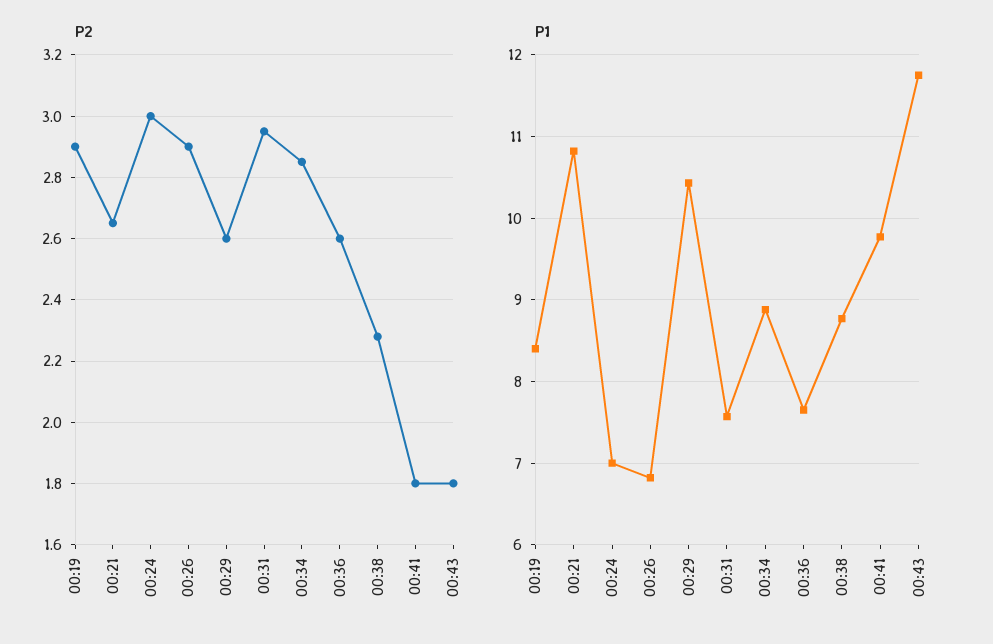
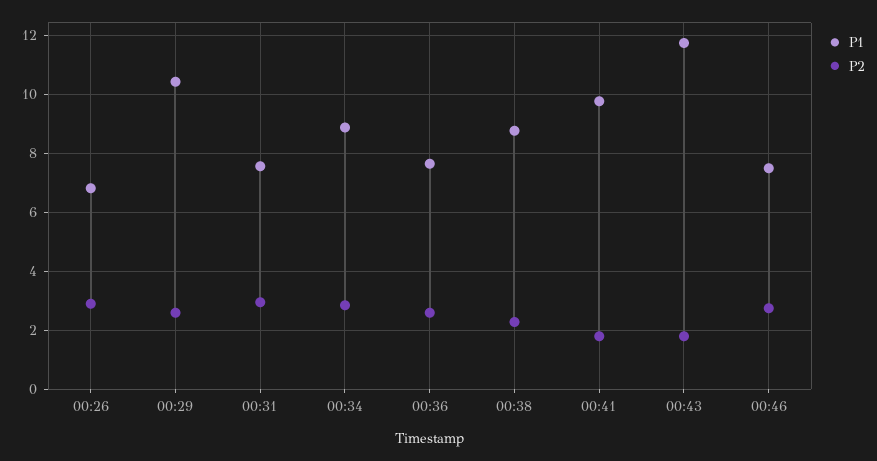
P2, 00:19: 2.9 -> none
P2, 00:21: 2.65 -> none
P2, 00:24: 3 -> none
P1, 00:19: 8.4 -> none
P1, 00:21: 10.8 -> none
P1, 00:24: 7 -> none
P1, 00:46: none -> 7.5
P2, 00:46: none -> 2.75

